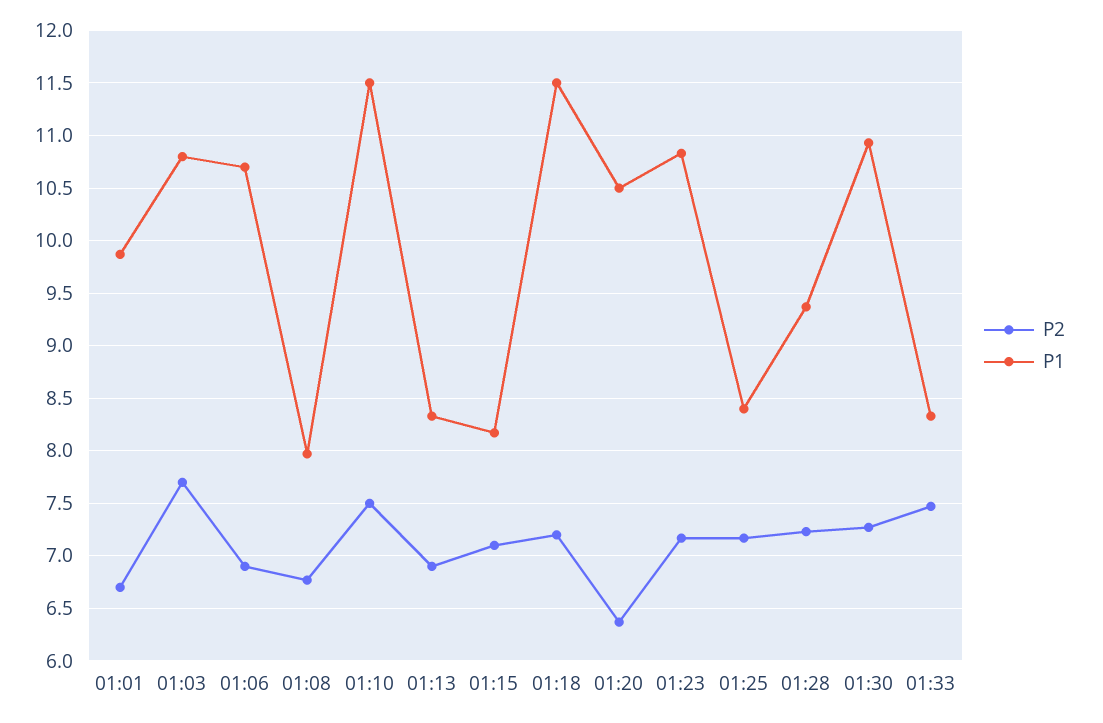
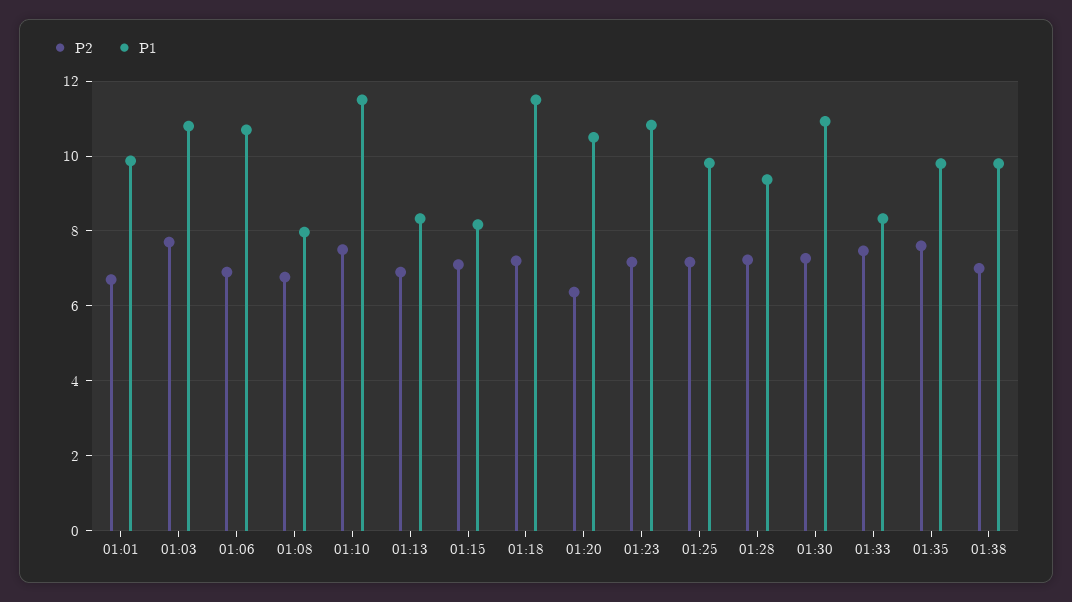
P1, 01:25: 8.4 -> 9.8
P2, 01:35: none -> 7.6
P1, 01:35: none -> 9.8
P2, 01:38: none -> 7
P1, 01:38: none -> 9.8

